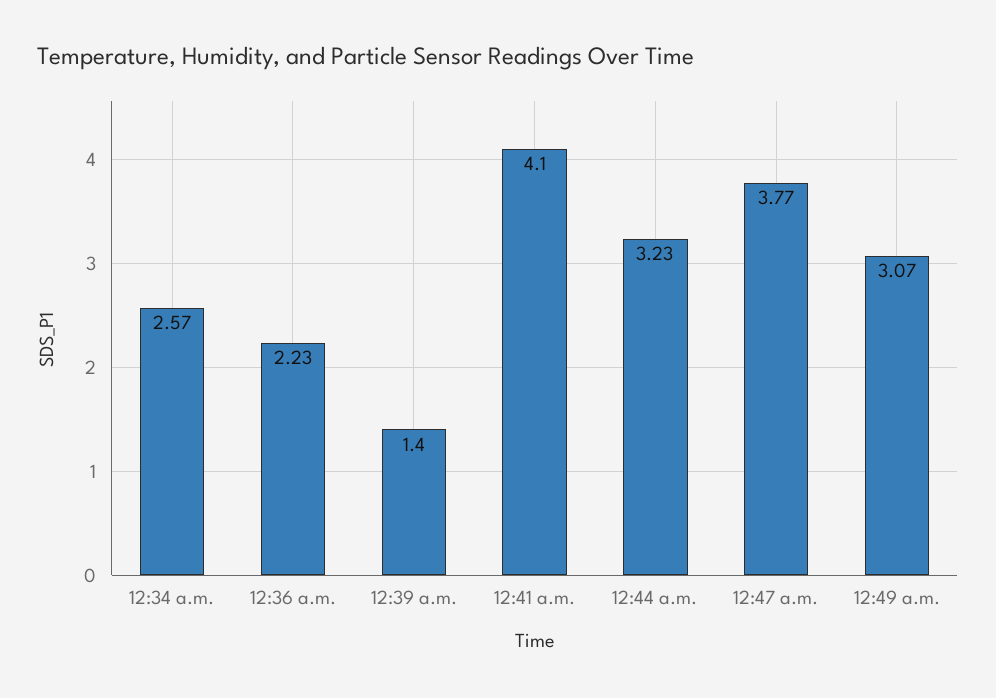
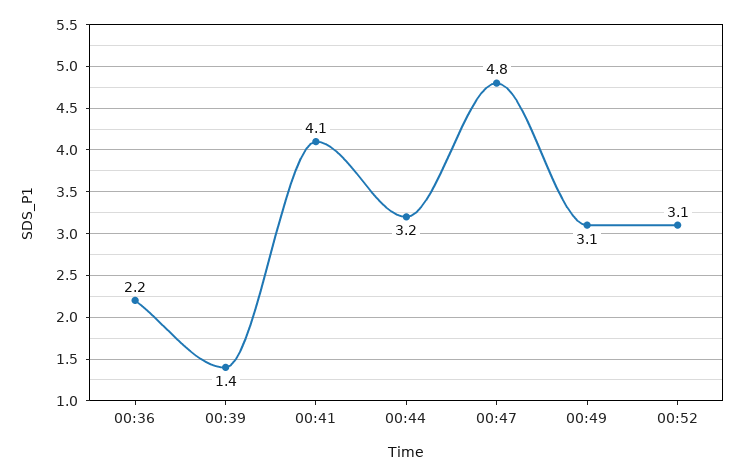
12:34 a.m.: 2.57 -> none
12:47 a.m.: 3.77 -> 4.8
00:52: none -> 3.1

